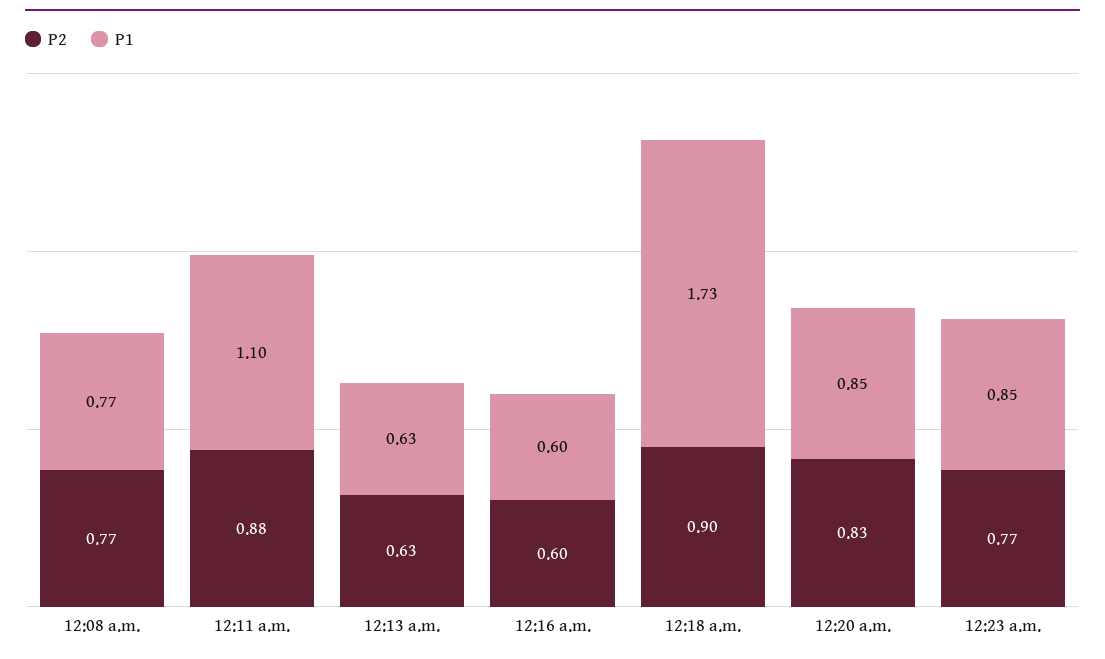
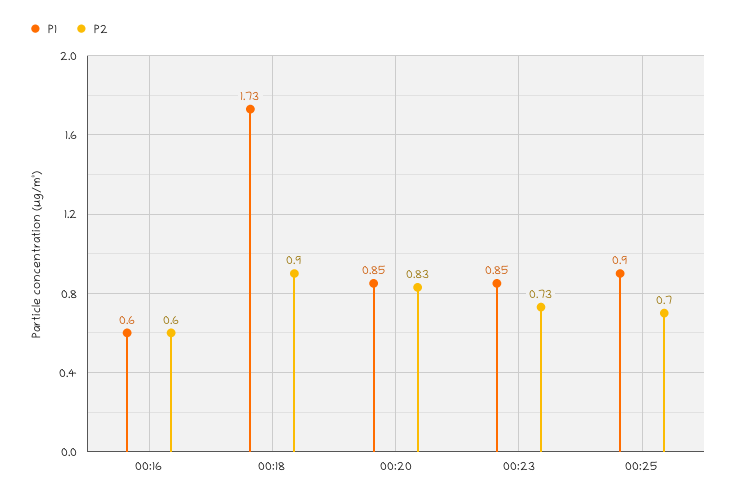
P2, 12:08 a.m.: 0.77 -> none
P1, 12:08 a.m.: 0.77 -> none
P2, 12:11 a.m.: 0.88 -> none
P1, 12:11 a.m.: 1.1 -> none
P2, 12:13 a.m.: 0.63 -> none
P1, 12:13 a.m.: 0.63 -> none
P2, 12:23 a.m.: 0.77 -> 0.73
P1, 00:25: none -> 0.9
P2, 00:25: none -> 0.7

